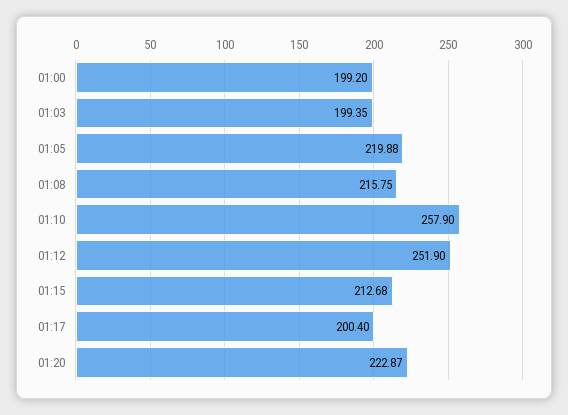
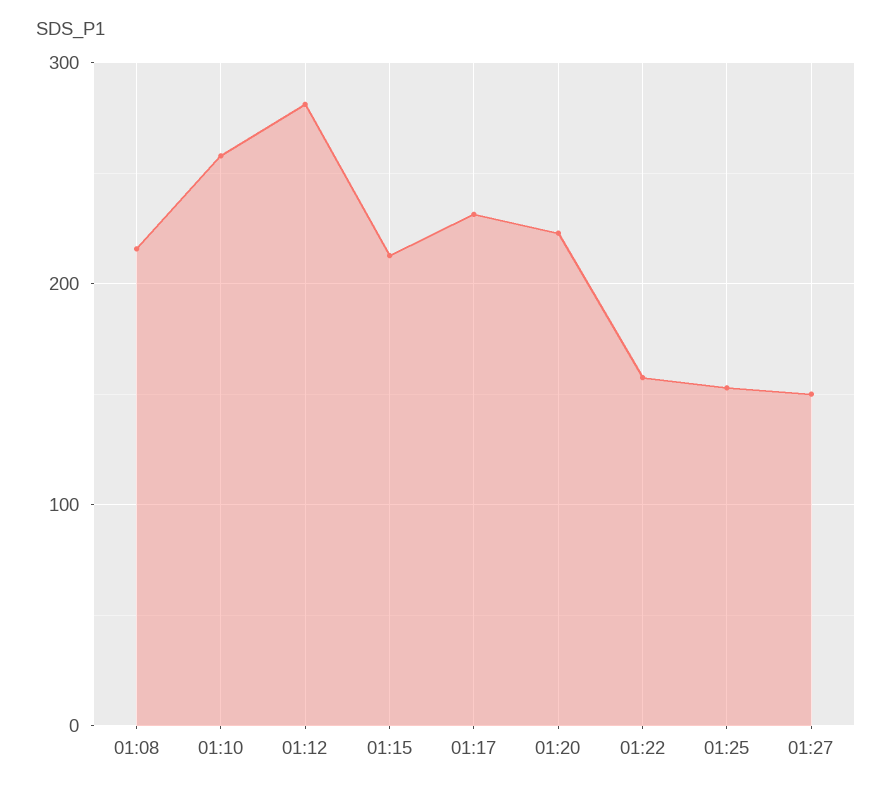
01:00: 199.2 -> none
01:03: 199.35 -> none
01:05: 219.88 -> none
01:12: 251.9 -> 280
01:17: 200.4 -> 230
01:22: none -> 160
01:25: none -> 150
01:27: none -> 150

